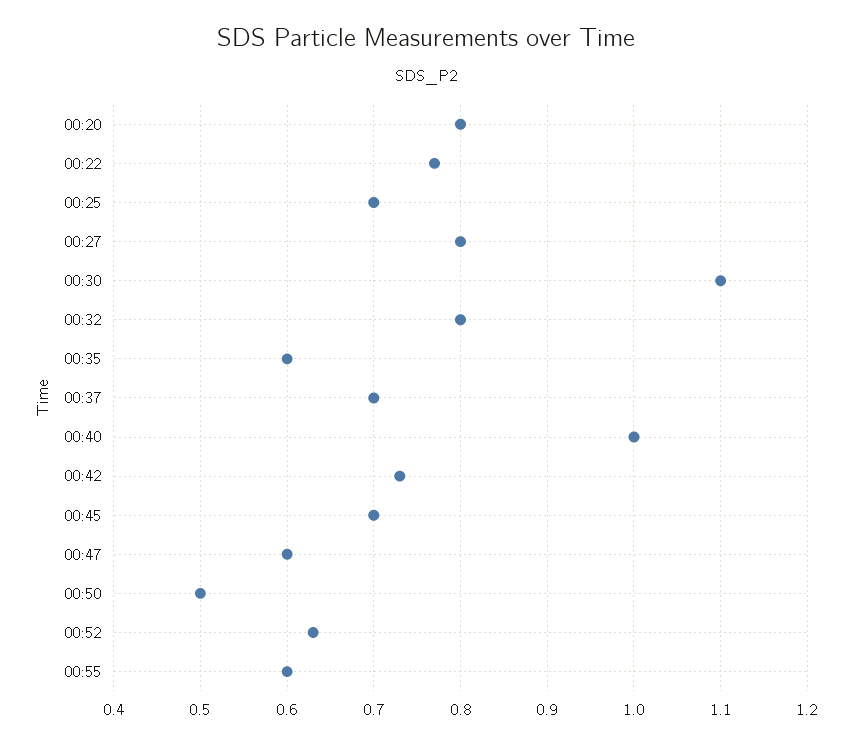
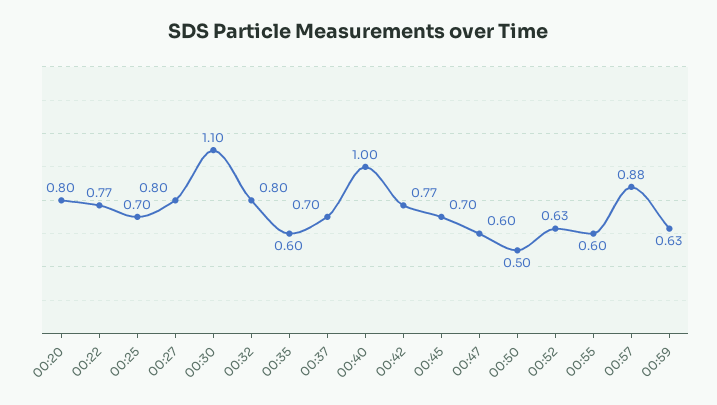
00:42: 0.73 -> 0.77
00:57: none -> 0.88
00:59: none -> 0.63

